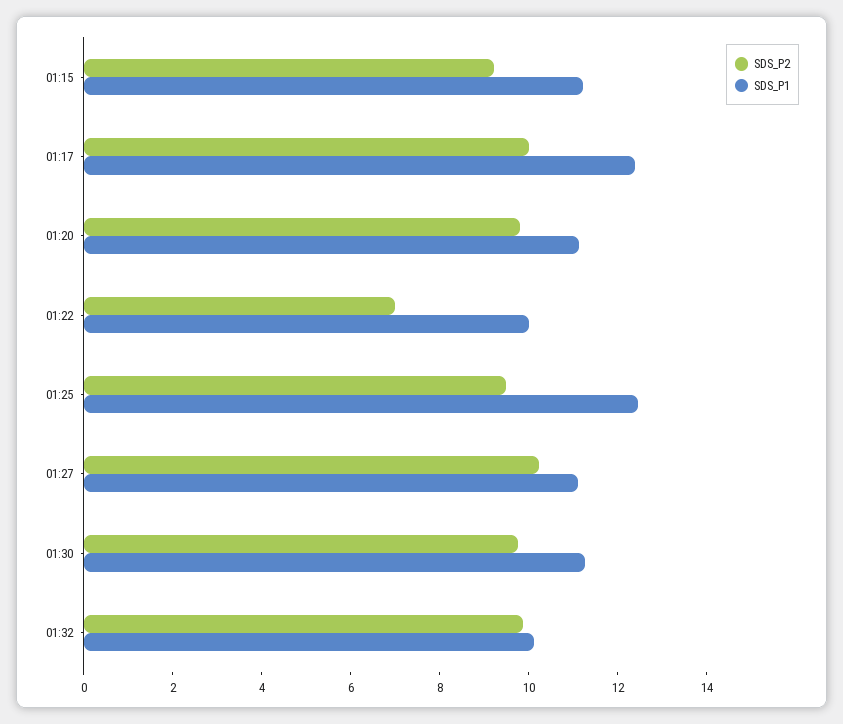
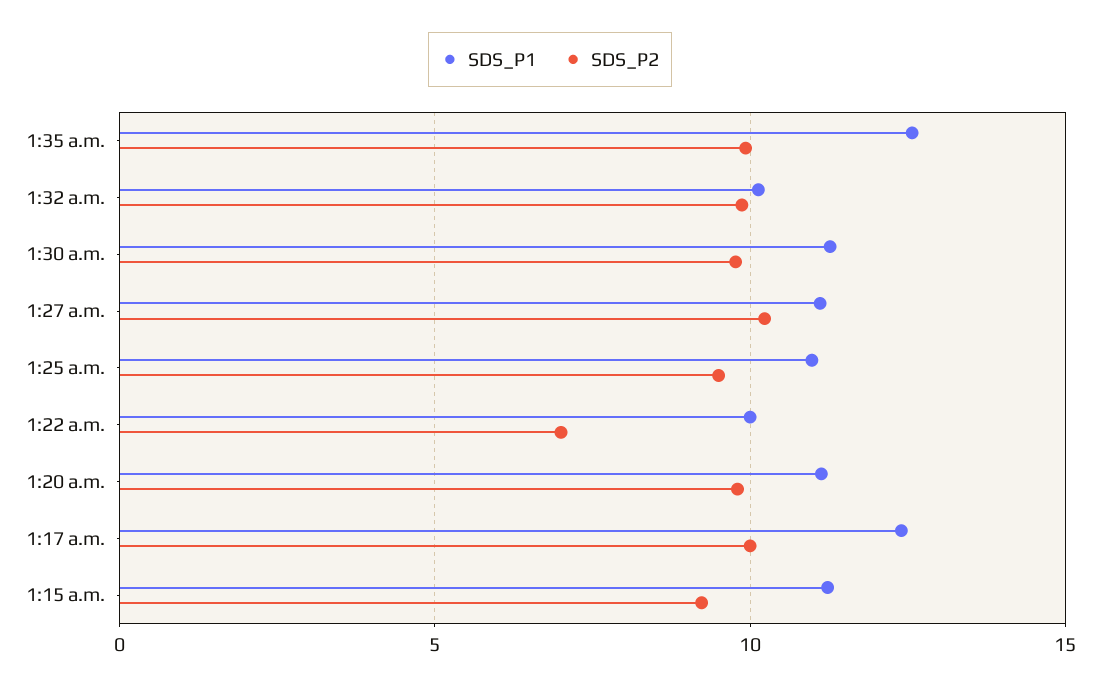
SDS_P1, 01:25: 12.5 -> 11
SDS_P1, 1:35 a.m.: none -> 12.5
SDS_P2, 1:35 a.m.: none -> 10

